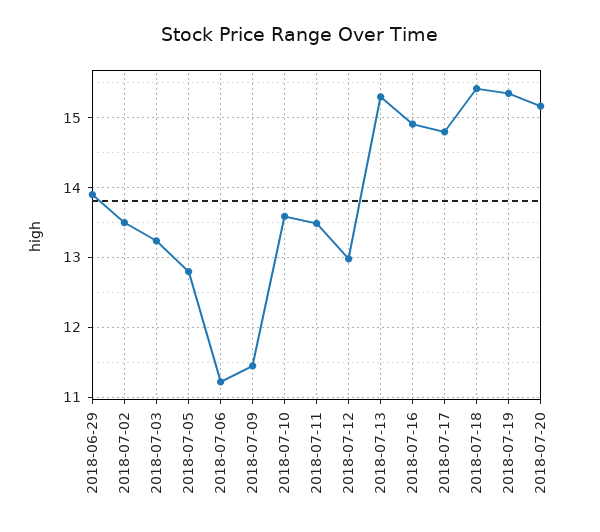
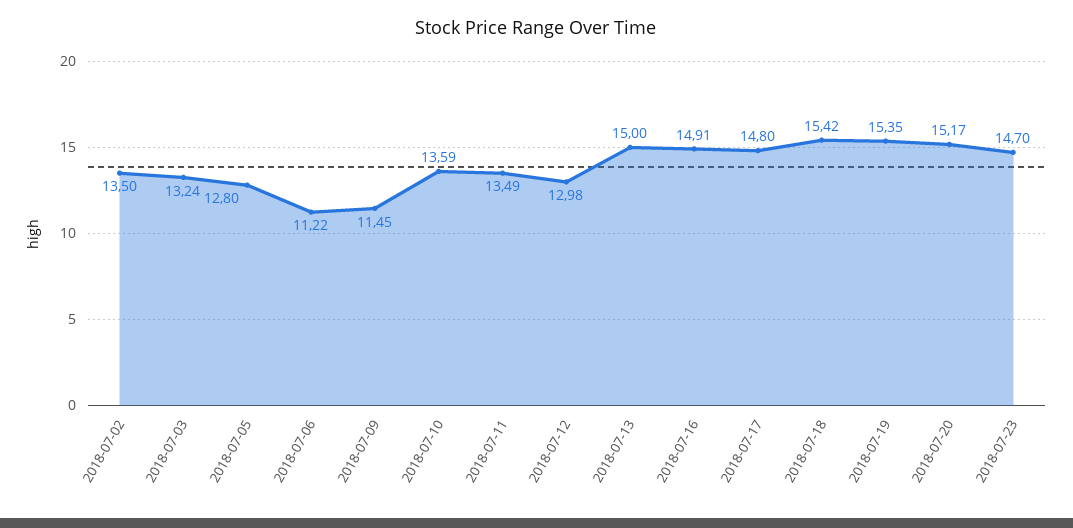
2018-06-29: 13.9 -> none
2018-07-13: 15.3 -> 15
2018-07-23: none -> 14.7

